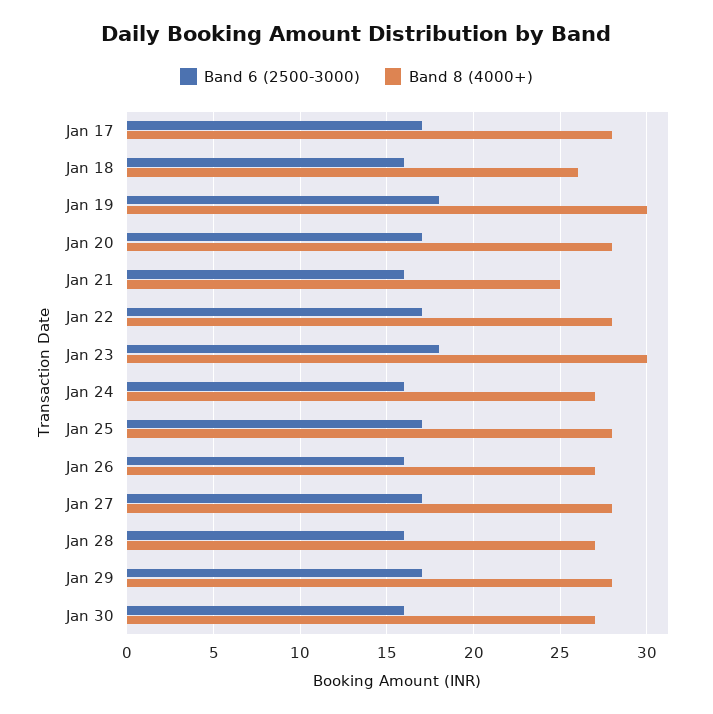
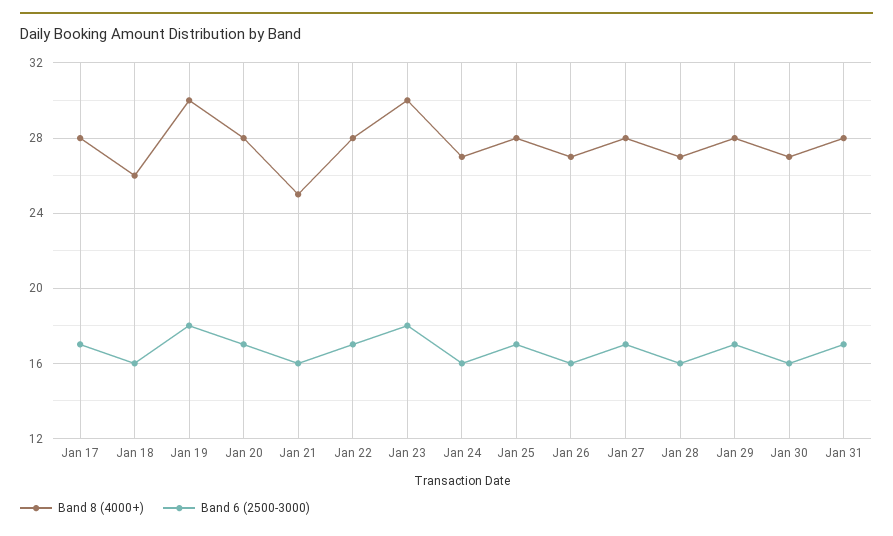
Band 8 (4000+), Jan 31: none -> 28
Band 6 (2500-3000), Jan 31: none -> 17

